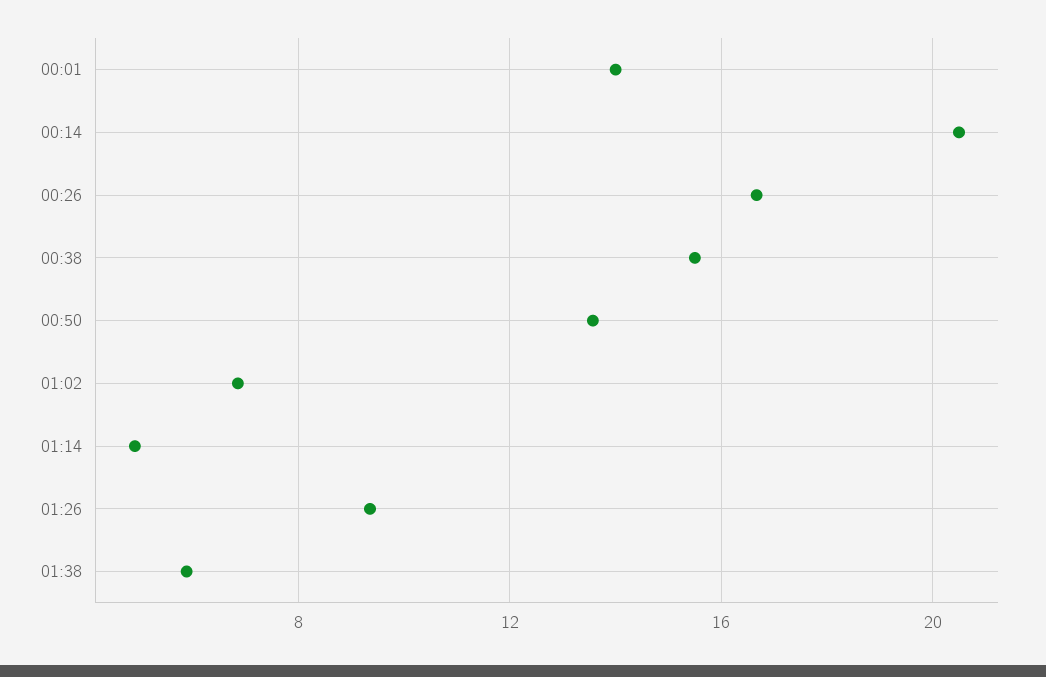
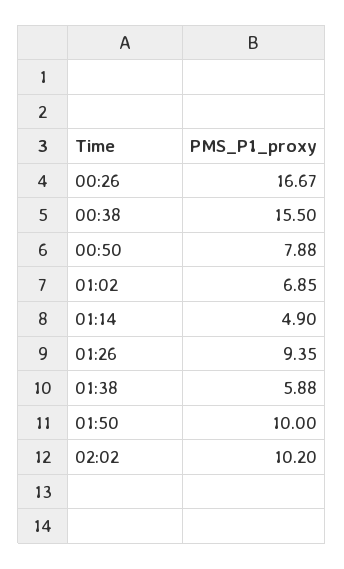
00:01: 14 -> none
00:14: 20.5 -> none
00:50: 13.5 -> 7.88
01:50: none -> 10
02:02: none -> 10.2

